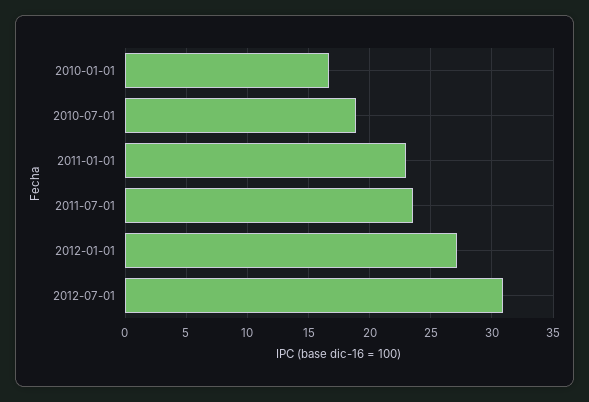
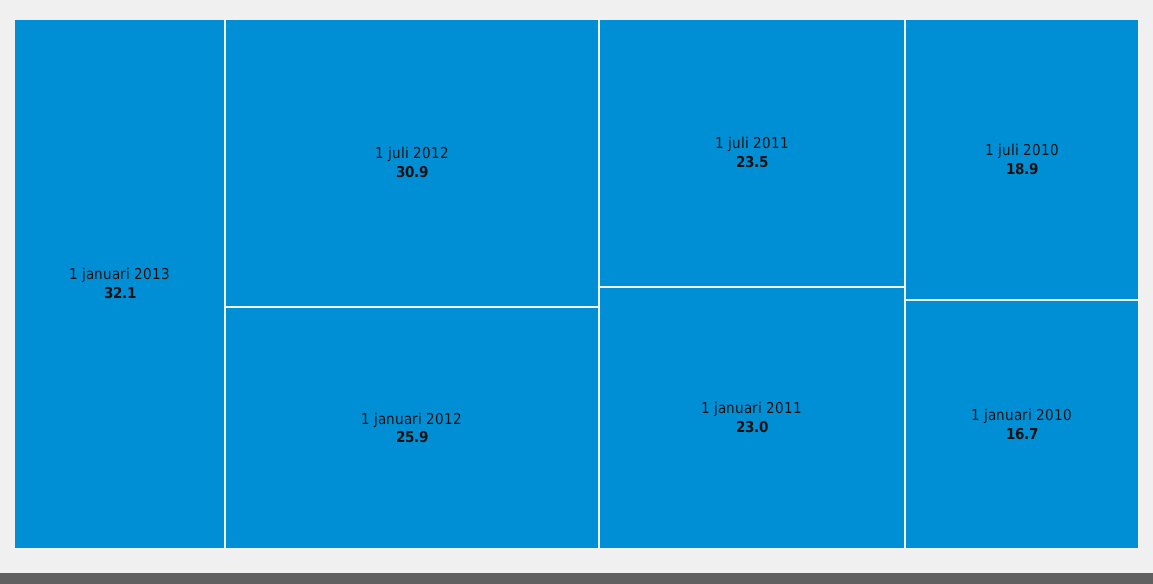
2012-01-01: 27 -> 25.9
1 januari 2013: none -> 32.1

